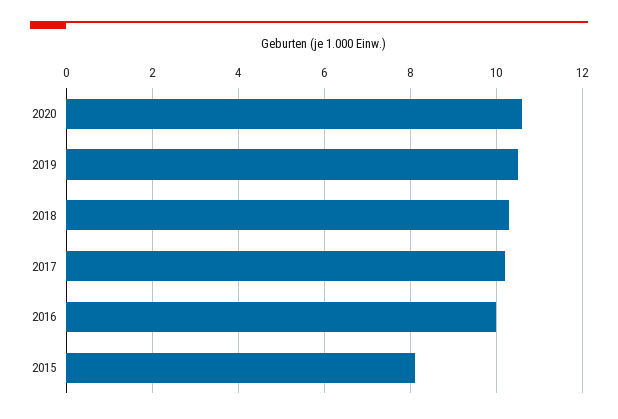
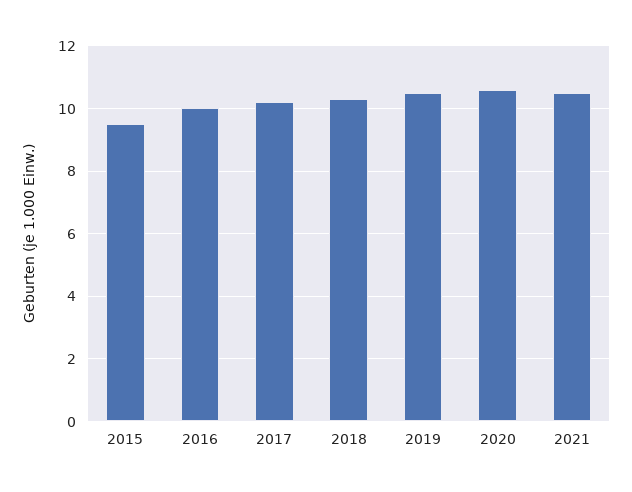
2015: 8 -> 9.5
2021: none -> 10.5

